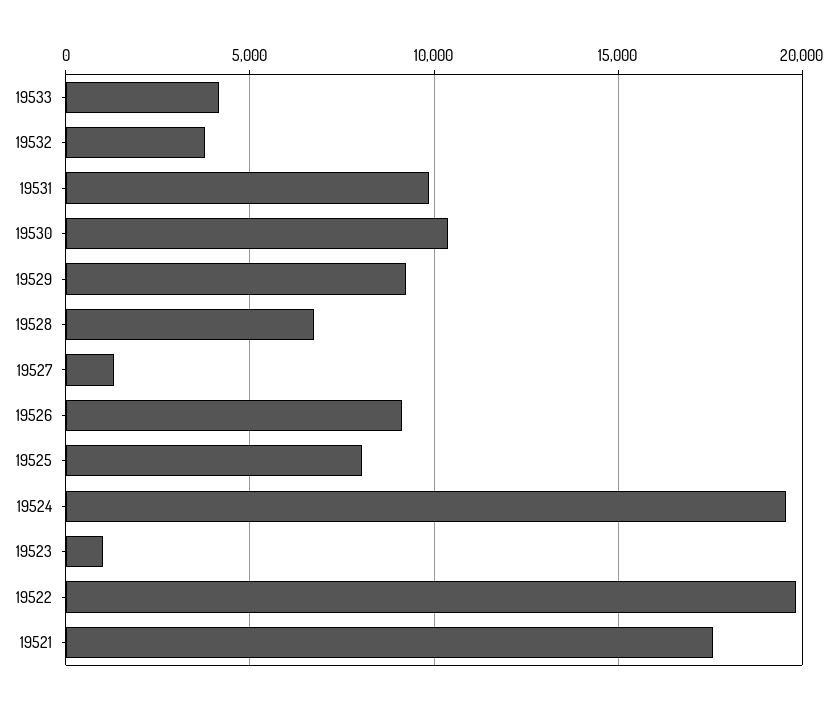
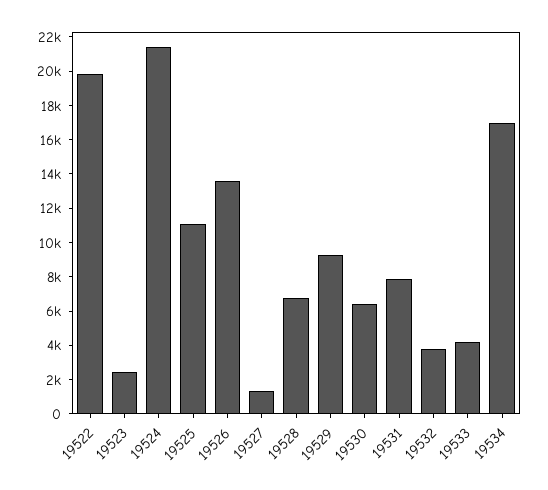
19531: 10000 -> 8000
19530: 10500 -> 6500
19526: 9000 -> 13500
19525: 8000 -> 11000
19524: 19500 -> 21500
19523: 1000 -> 2500
19521: 17500 -> none
19534: none -> 17000

